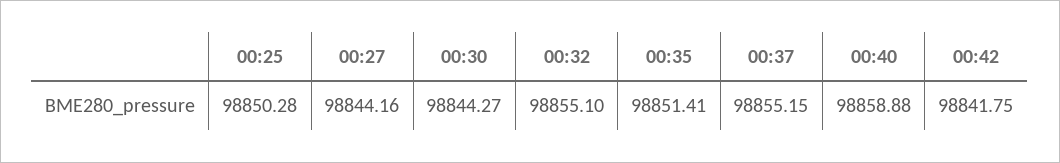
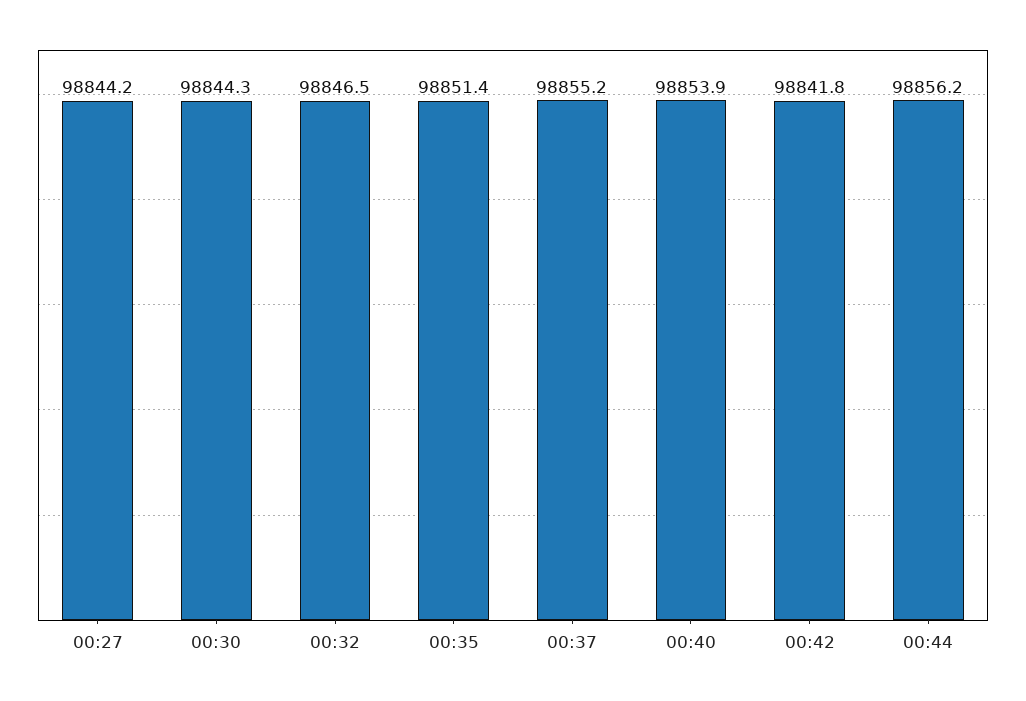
00:25: 98850.28 -> none
00:32: 98855.1 -> 98846.5
00:40: 98858.88 -> 98853.9
00:44: none -> 98856.2

